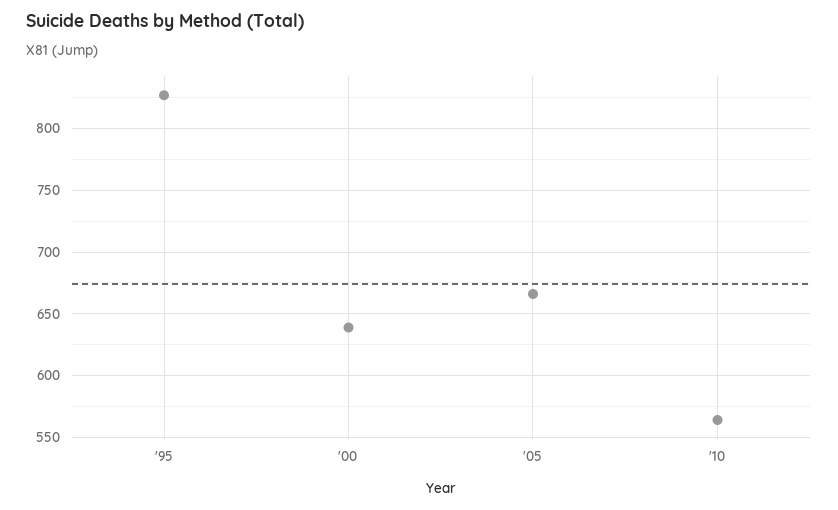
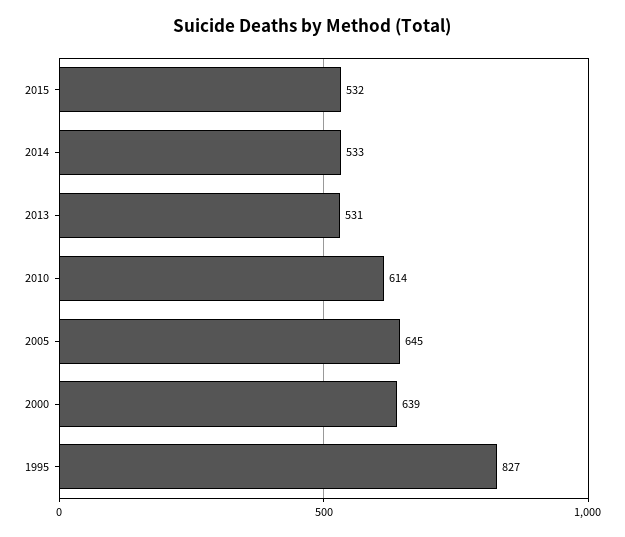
'05: 665 -> 645
'10: 565 -> 614
2015: none -> 532
2014: none -> 533
2013: none -> 531

